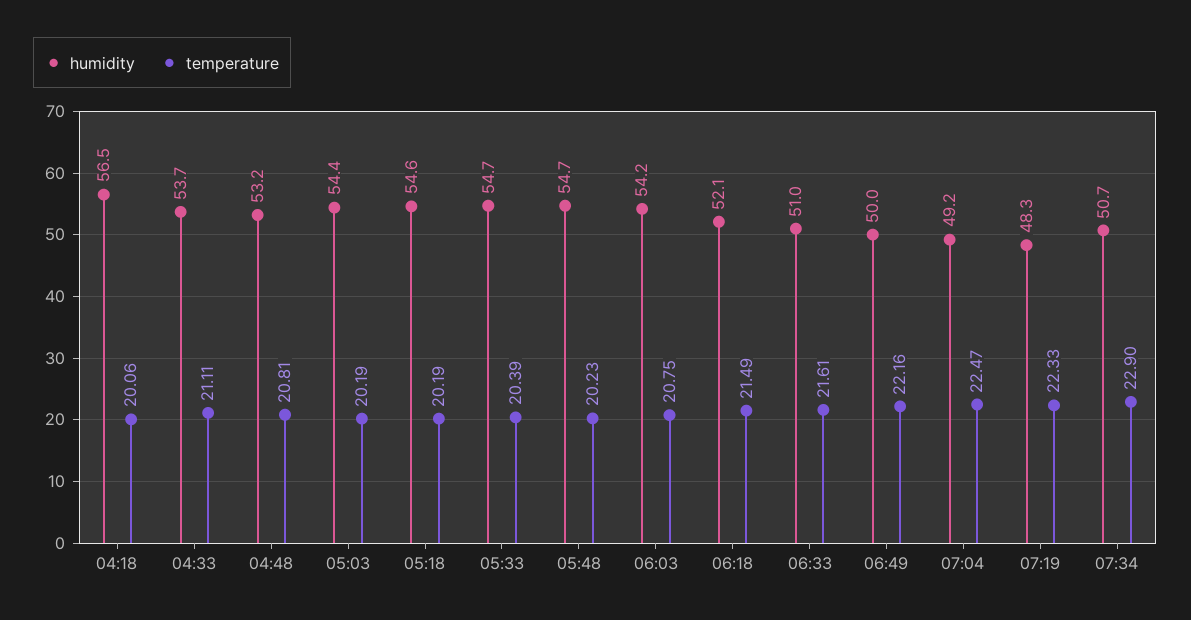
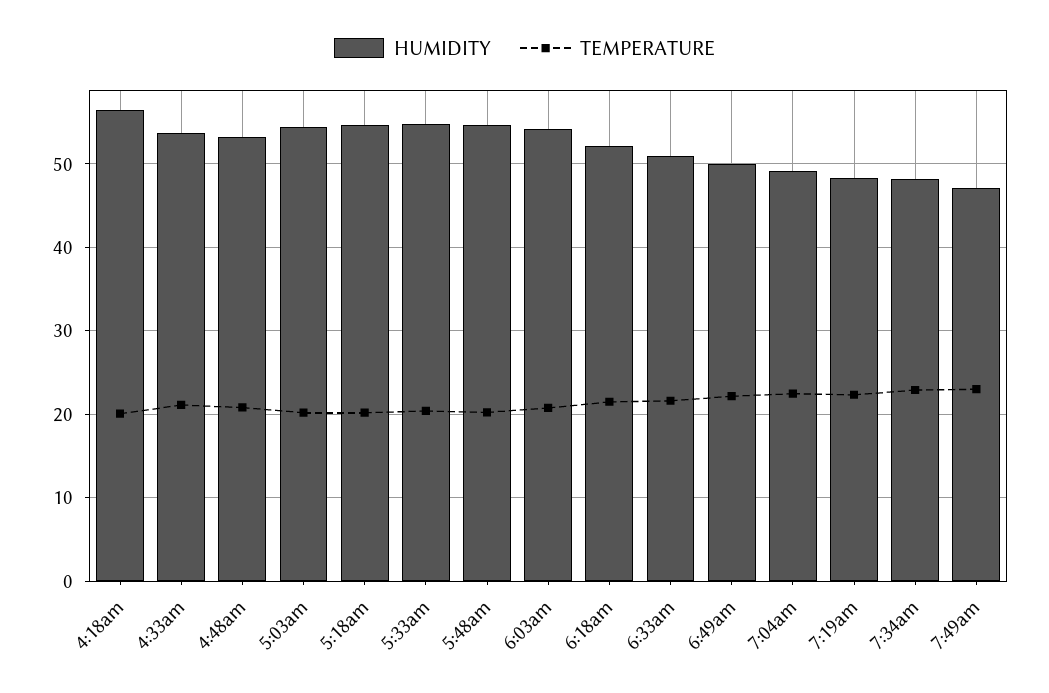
humidity, 07:34: 50.7 -> 48
humidity, 7:49am: none -> 47
temperature, 7:49am: none -> 23

